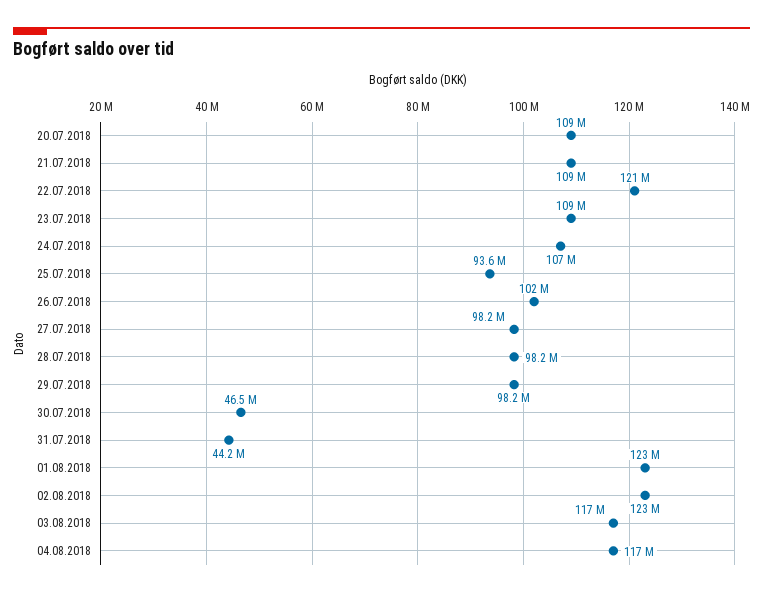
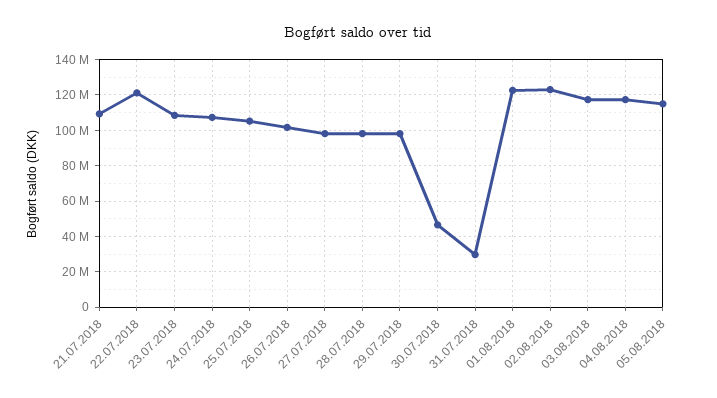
20.07.2018: 109000000 -> none
25.07.2018: 93600000 -> 105000000
31.07.2018: 44200000 -> 30000000
05.08.2018: none -> 115000000

